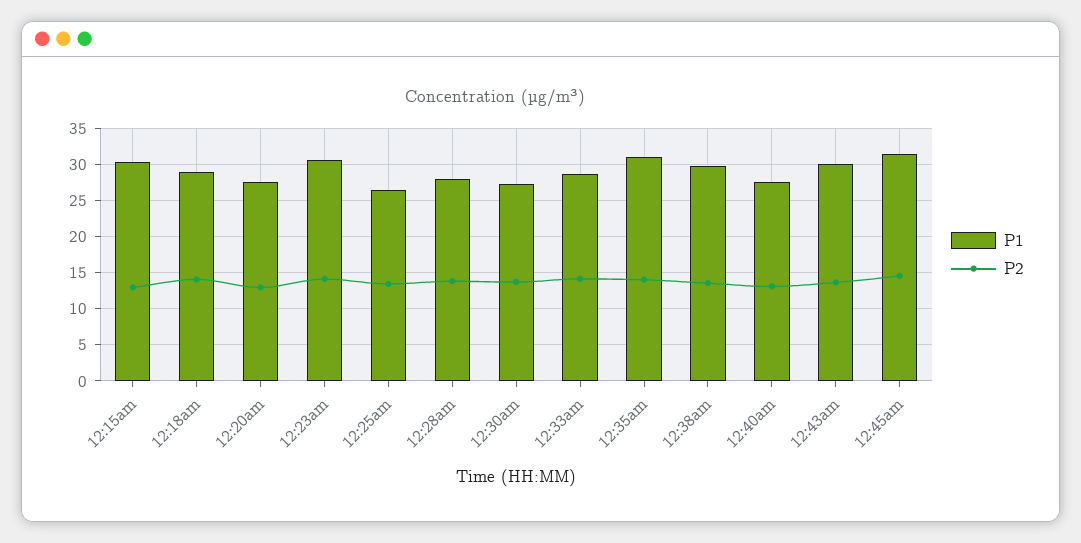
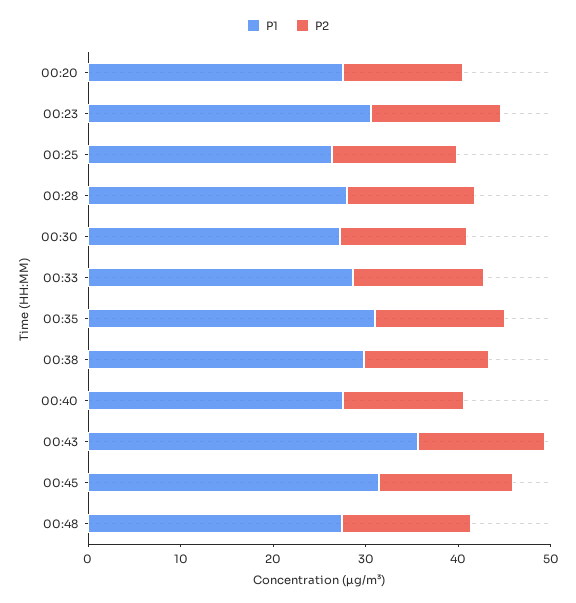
P1, 12:15am: 30 -> none
P2, 12:15am: 13 -> none
P1, 12:18am: 29 -> none
P2, 12:18am: 14 -> none
P1, 12:43am: 30 -> 36
P1, 00:48: none -> 28
P2, 00:48: none -> 14

